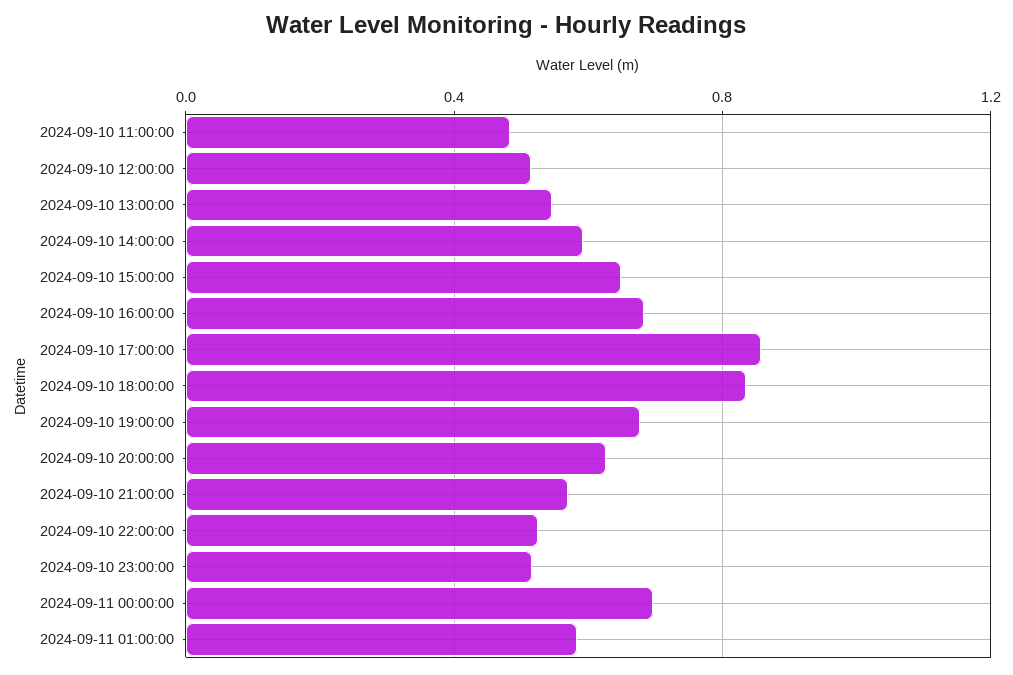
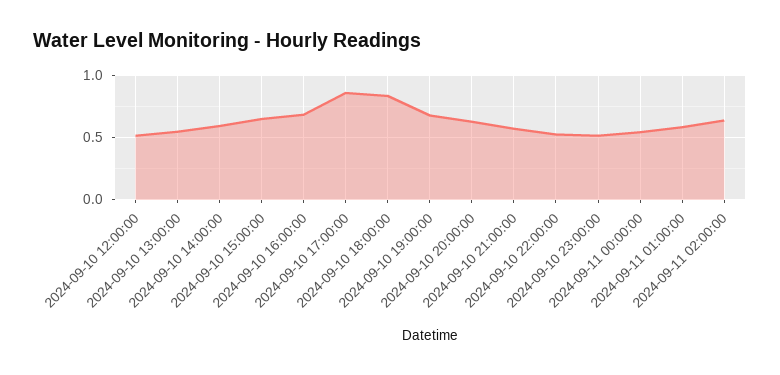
2024-09-10 11:00:00: 0.5 -> none
2024-09-11 00:00:00: 0.7 -> 0.55
2024-09-11 02:00:00: none -> 0.65

